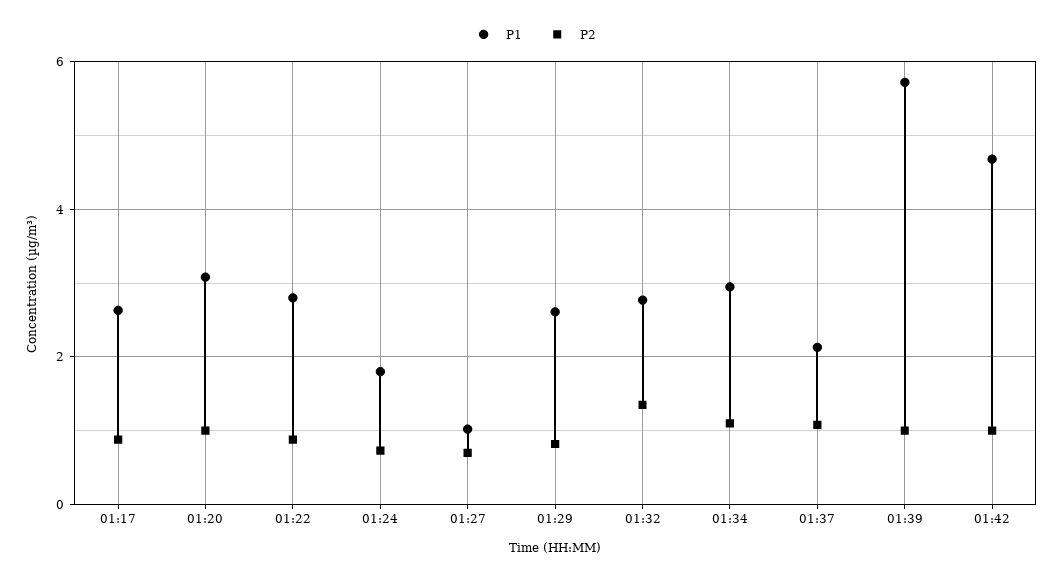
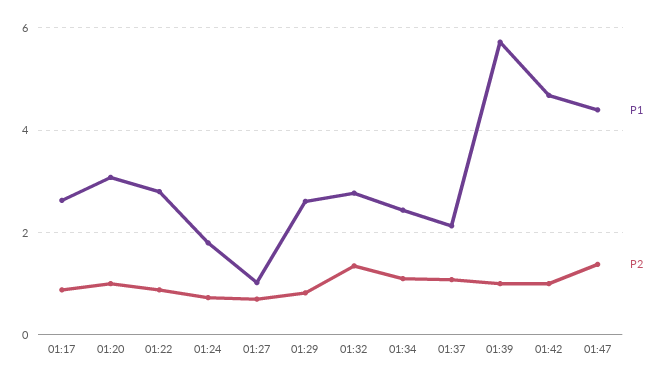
P1, 01:34: 3 -> 2.4
P1, 01:47: none -> 4.4
P2, 01:47: none -> 1.4

